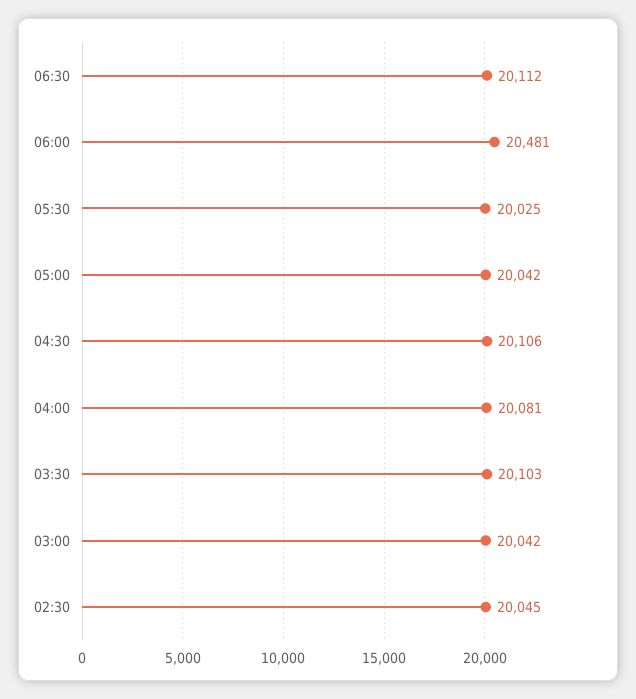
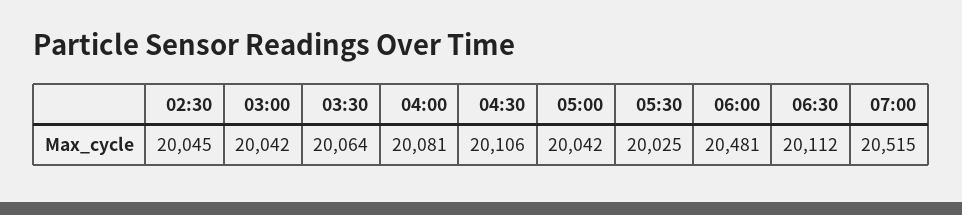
03:30: 20103 -> 20064
07:00: none -> 20515

